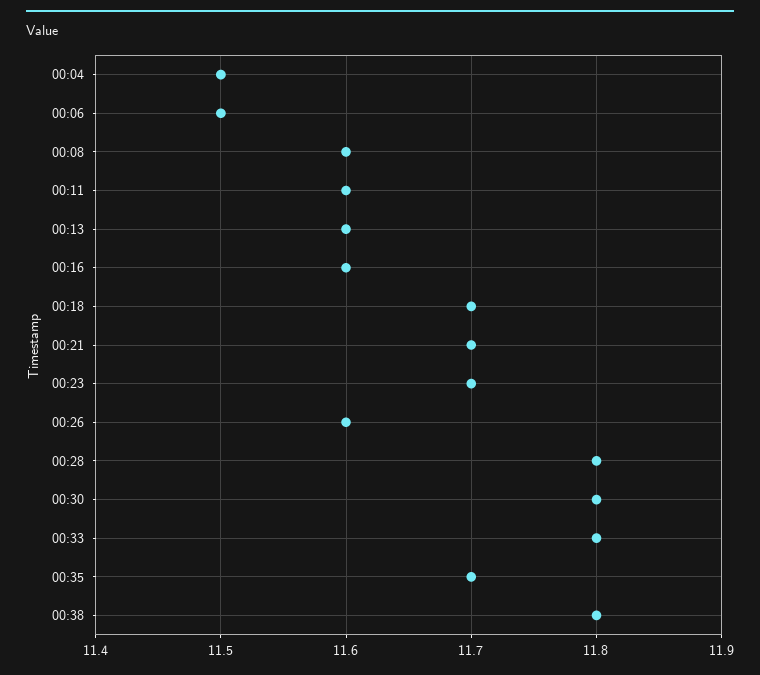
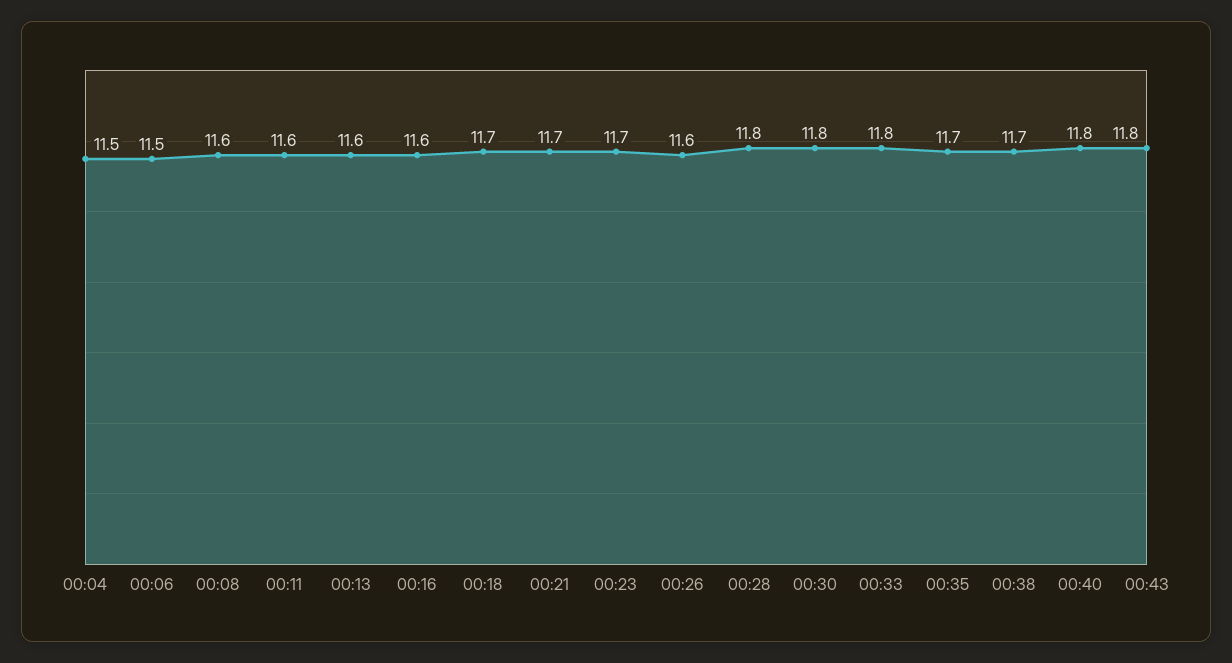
00:38: 11.8 -> 11.7
00:40: none -> 11.8
00:43: none -> 11.8

